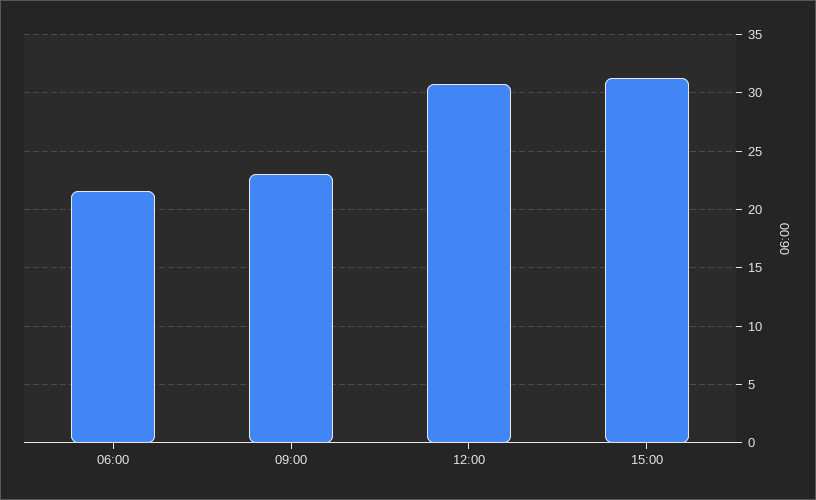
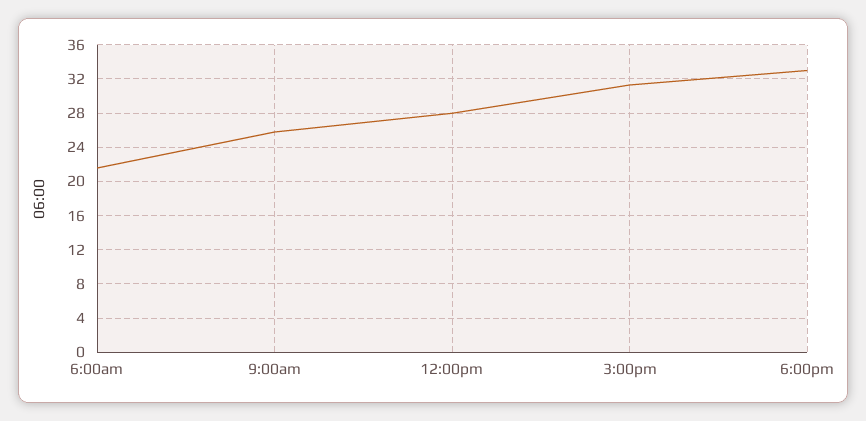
09:00: 23 -> 26
12:00: 31 -> 28
6:00pm: none -> 33

